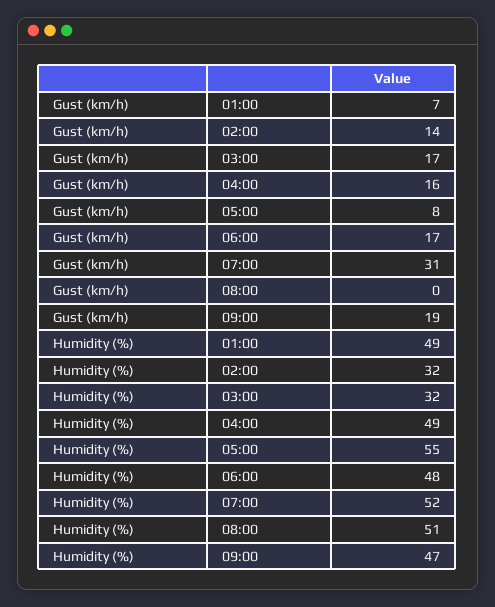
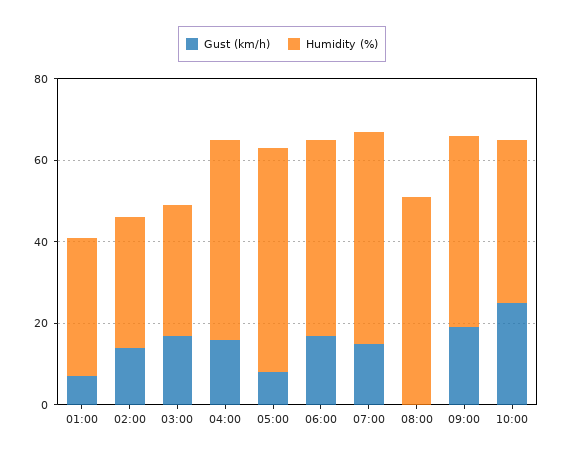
Gust (km/h), 07:00: 31 -> 15
Humidity (%), 01:00: 49 -> 35
Gust (km/h), 10:00: none -> 25
Humidity (%), 10:00: none -> 40

